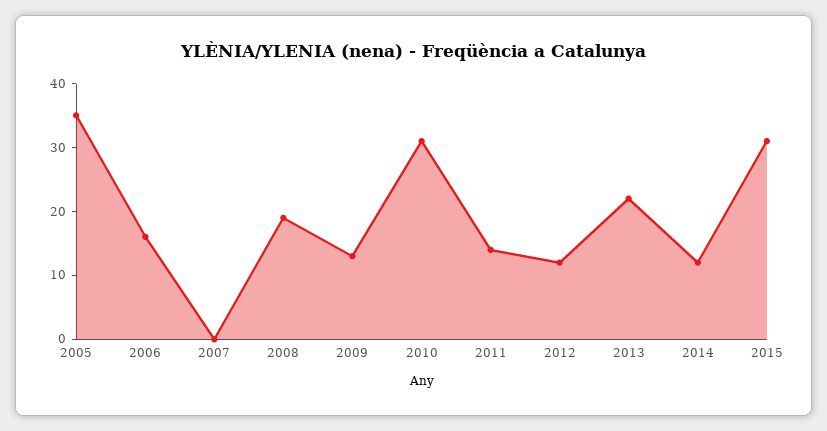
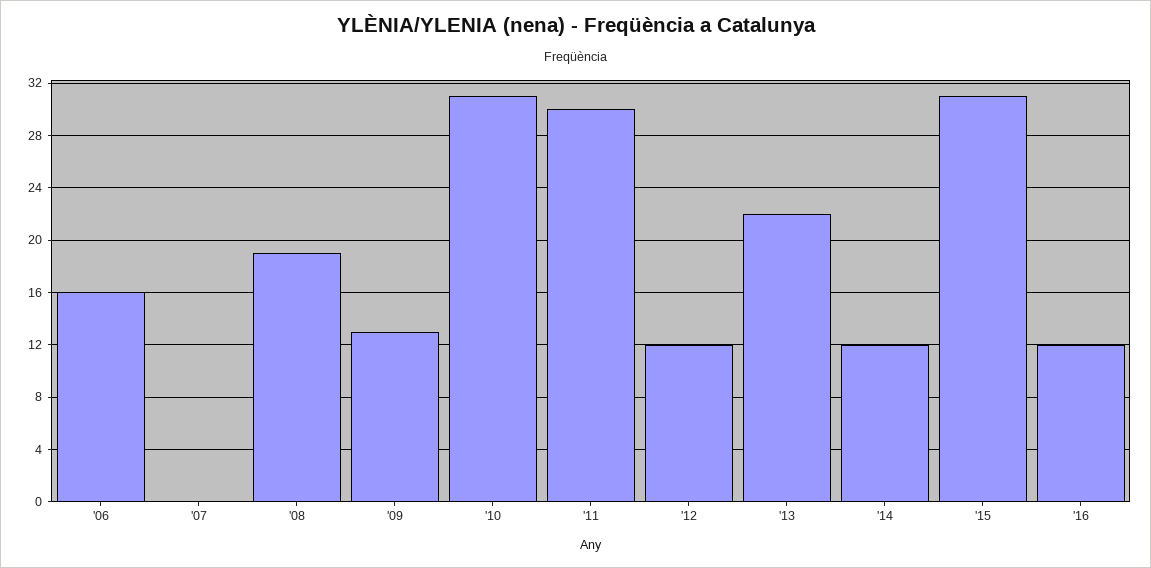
2005: 35 -> none
2011: 15 -> 30
'16: none -> 12

